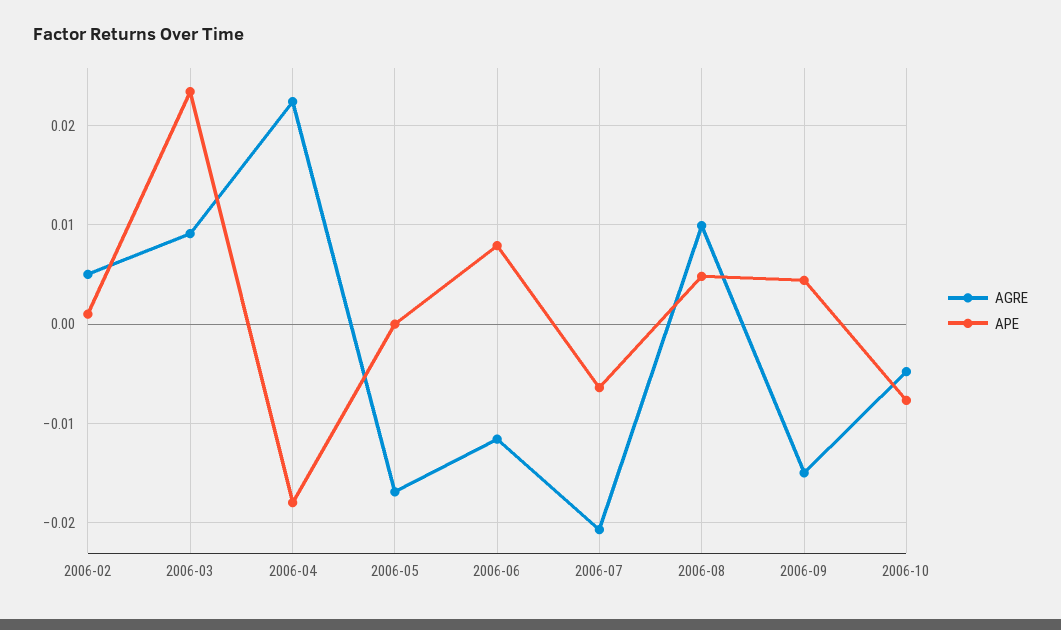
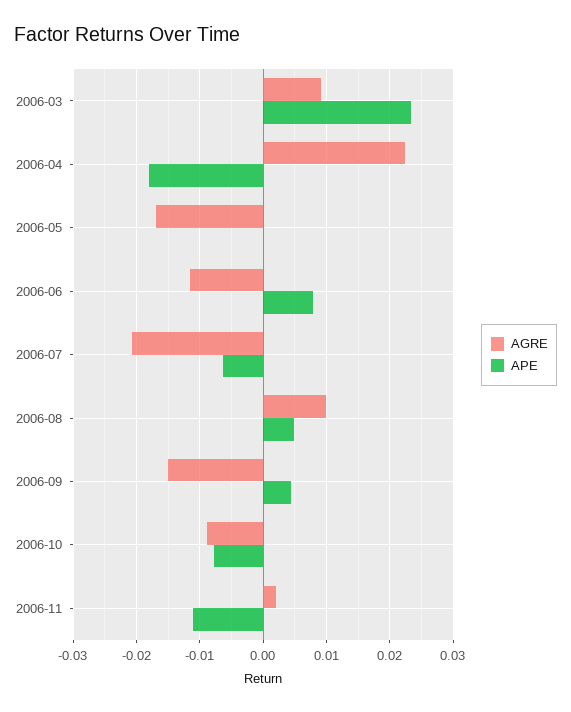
AGRE, 2006-02: 0.005 -> none
APE, 2006-02: 0.001 -> none
AGRE, 2006-10: -0.005 -> -0.009
AGRE, 2006-11: none -> 0.002
APE, 2006-11: none -> -0.011

